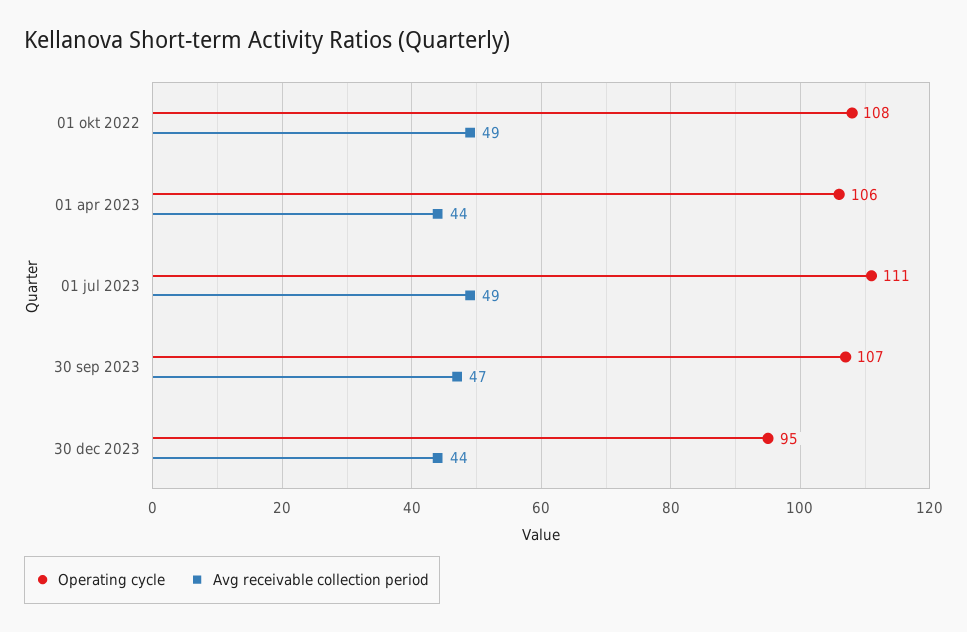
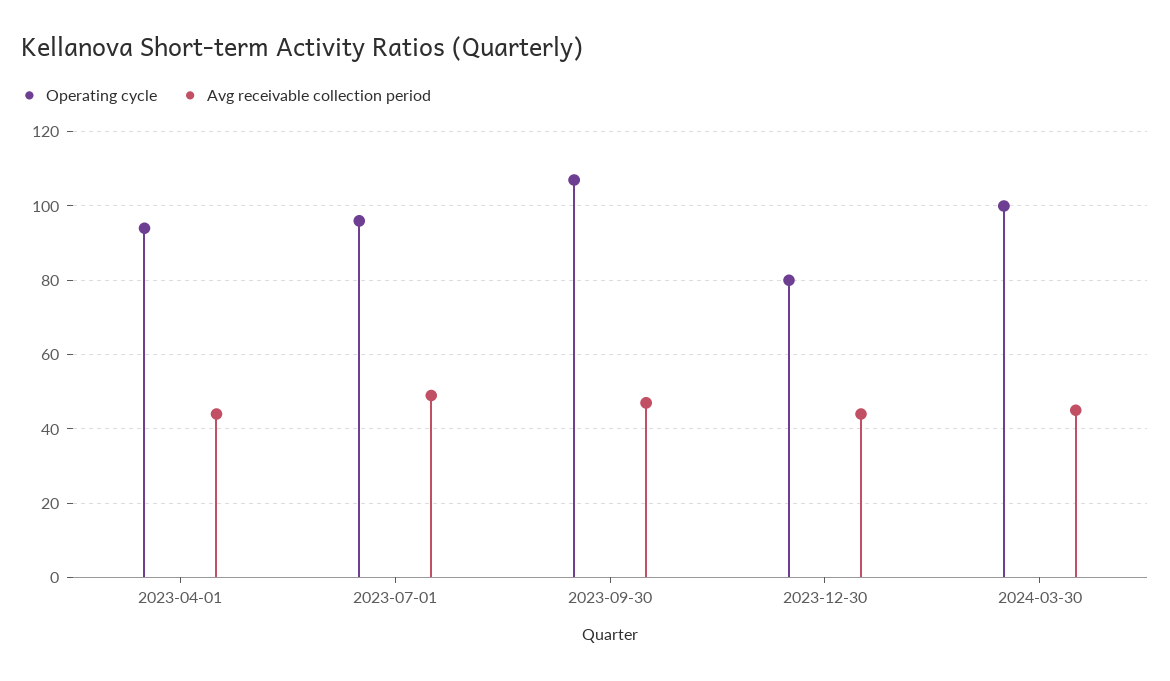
Operating cycle, 01 okt 2022: 108 -> none
Avg receivable collection period, 01 okt 2022: 49 -> none
Operating cycle, 01 apr 2023: 106 -> 95
Operating cycle, 01 jul 2023: 111 -> 95
Operating cycle, 30 dec 2023: 95 -> 80
Operating cycle, 2024-03-30: none -> 100
Avg receivable collection period, 2024-03-30: none -> 45

